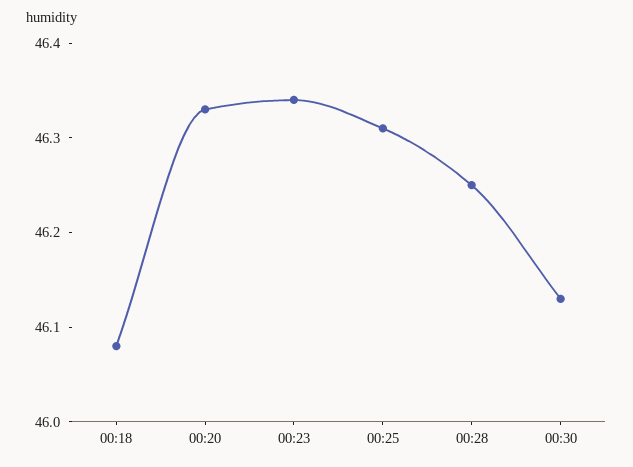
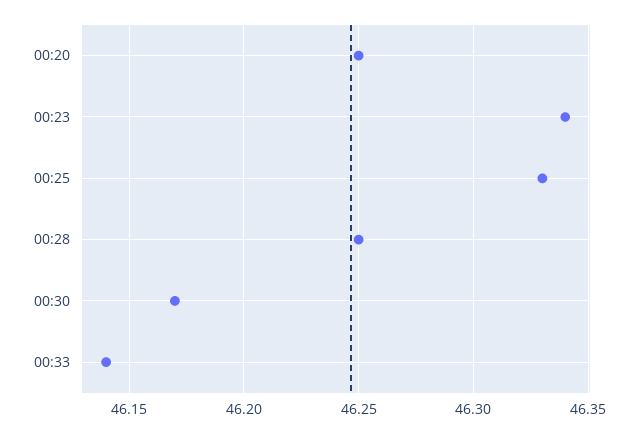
00:18: 46.08 -> none
00:20: 46.33 -> 46.25
00:25: 46.31 -> 46.33
00:30: 46.13 -> 46.17
00:33: none -> 46.14

